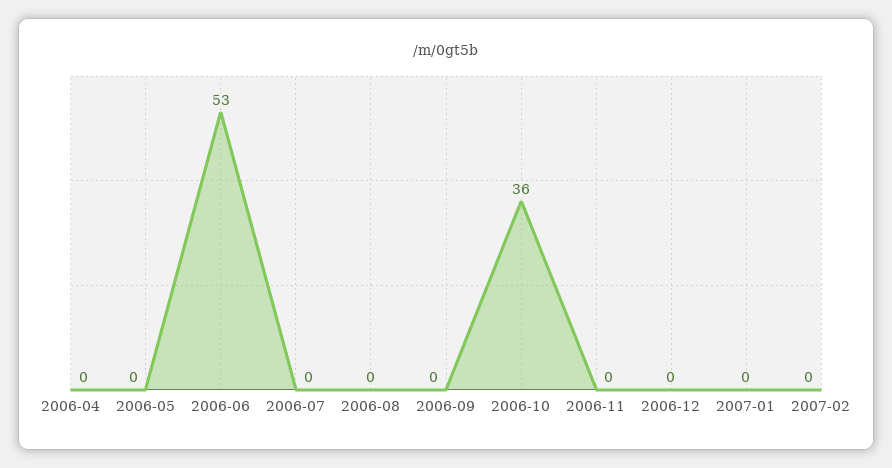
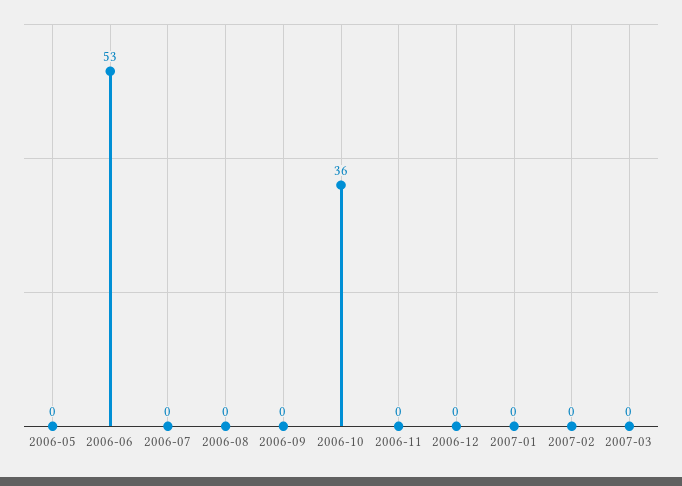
2006-04: 0 -> none
2007-03: none -> 0

